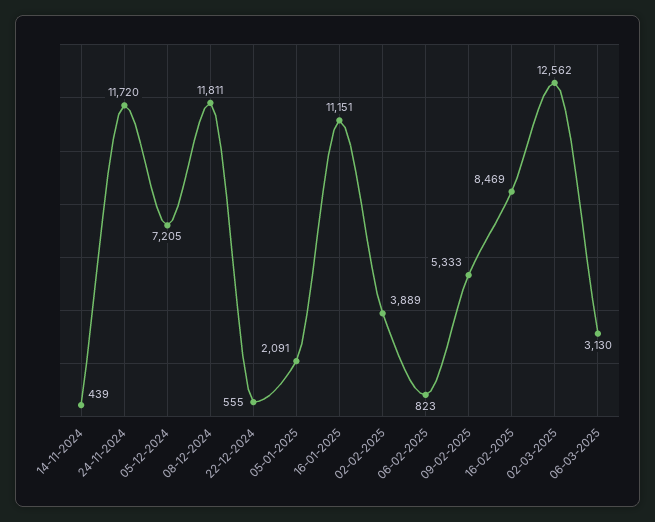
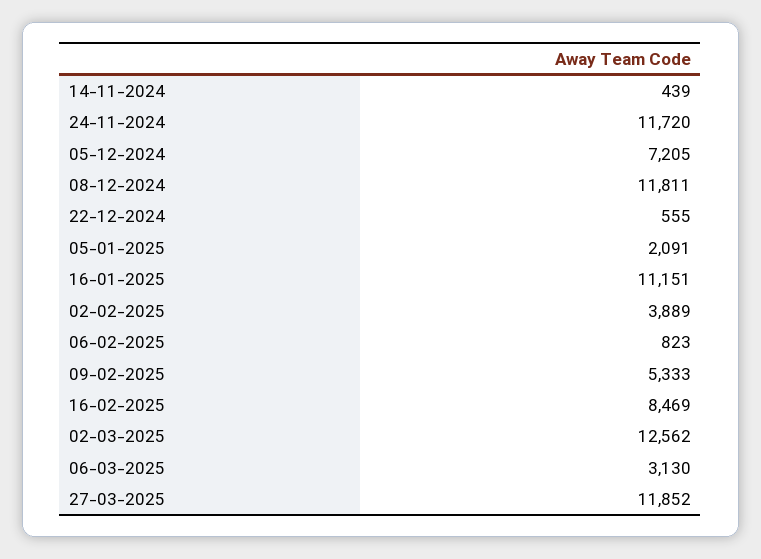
27-03-2025: none -> 11852

